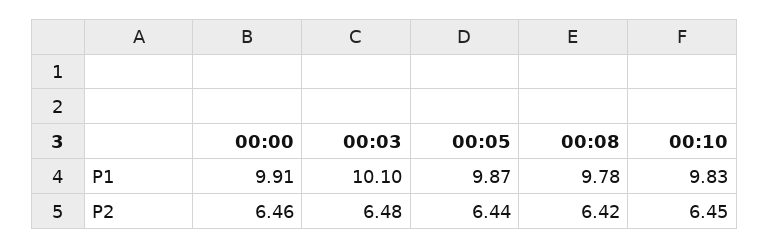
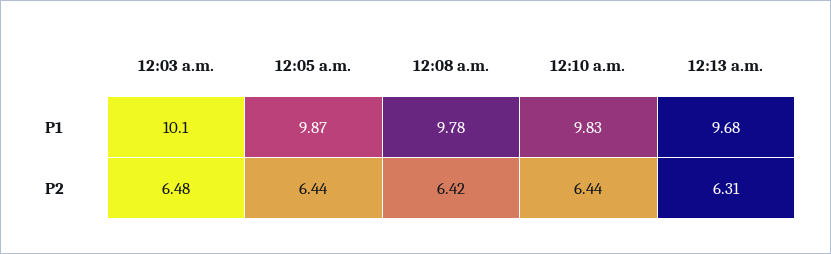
00:00, P1: 9.91 -> none
00:00, P2: 6.46 -> none
00:10, P2: 6.45 -> 6.44
12:13 a.m., P1: none -> 9.68
12:13 a.m., P2: none -> 6.31

